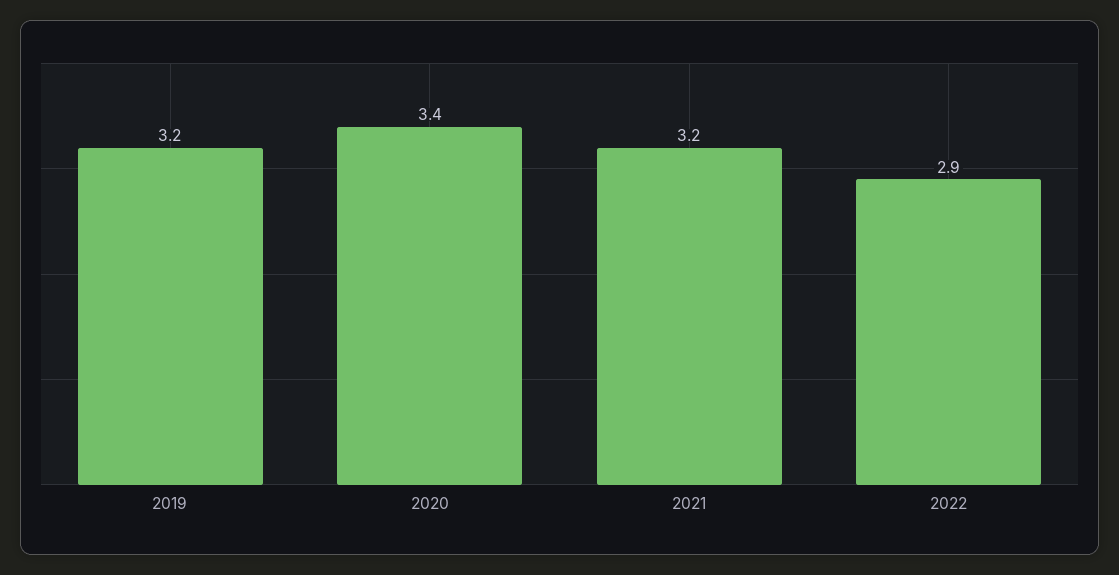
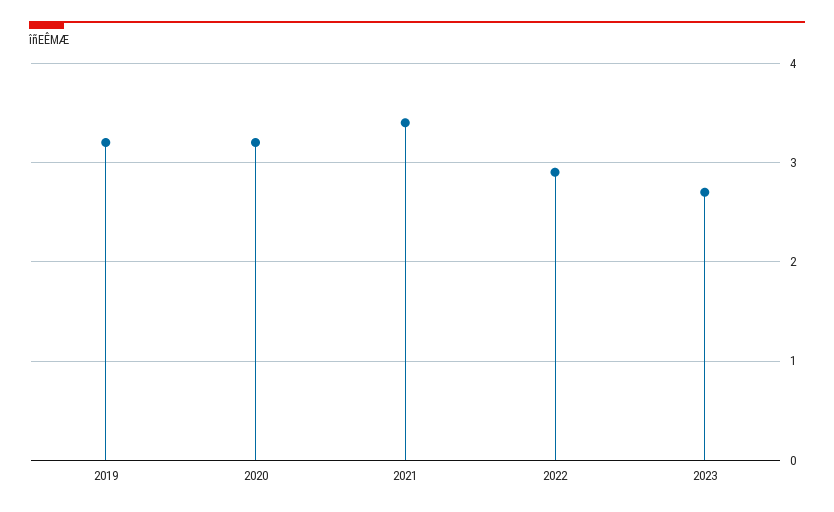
2020: 3.4 -> 3.2
2021: 3.2 -> 3.4
2023: none -> 2.7

